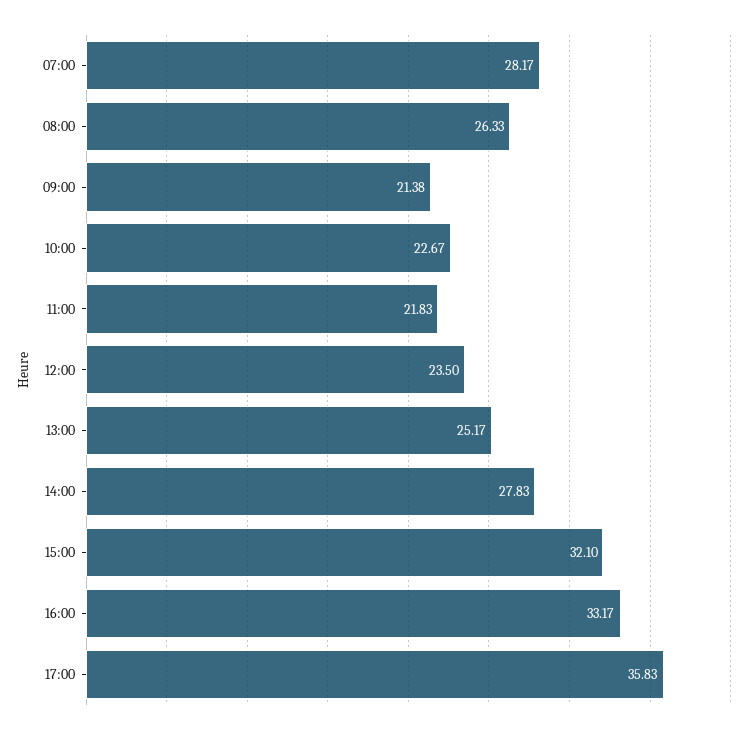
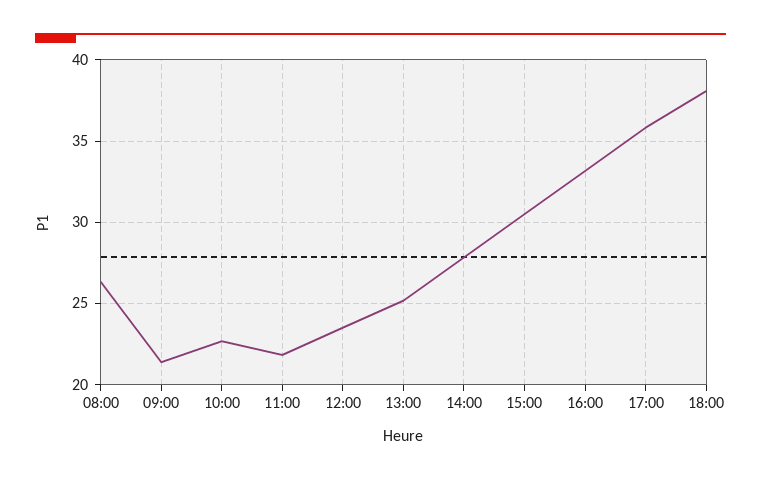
07:00: 28.17 -> none
15:00: 32.1 -> 30.5
18:00: none -> 38

